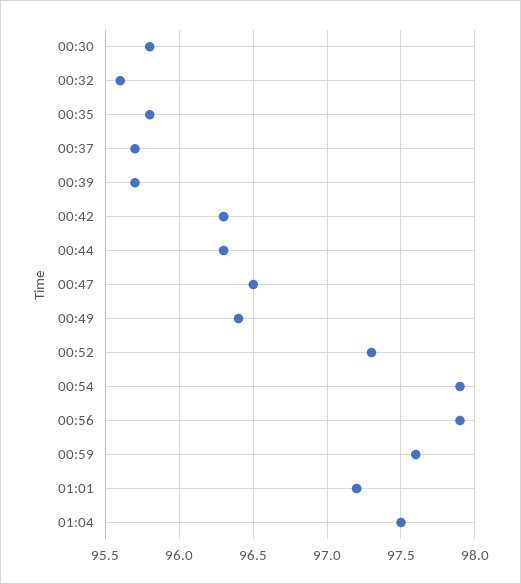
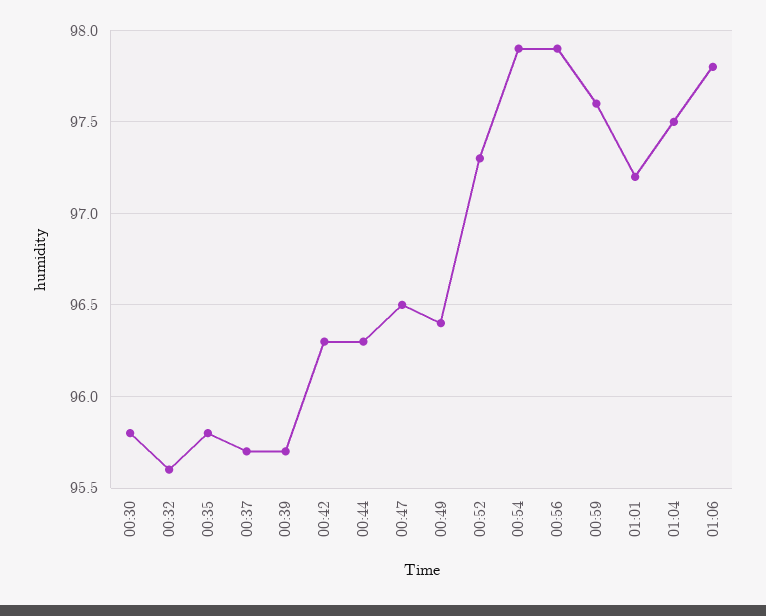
01:06: none -> 97.8

